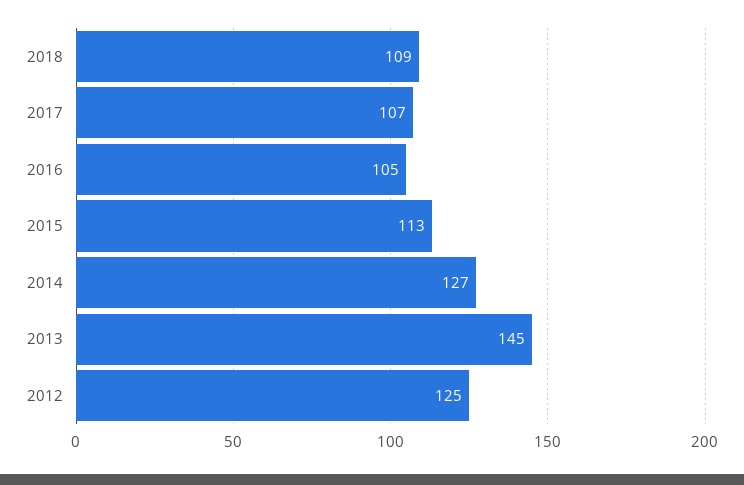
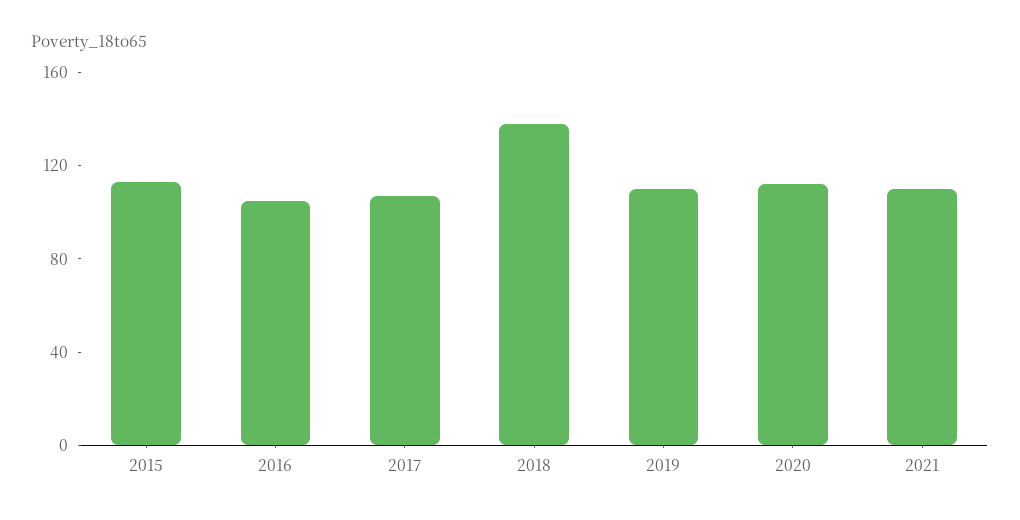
2018: 109 -> 140
2014: 127 -> none
2013: 145 -> none
2012: 125 -> none
2019: none -> 110
2020: none -> 110
2021: none -> 110

